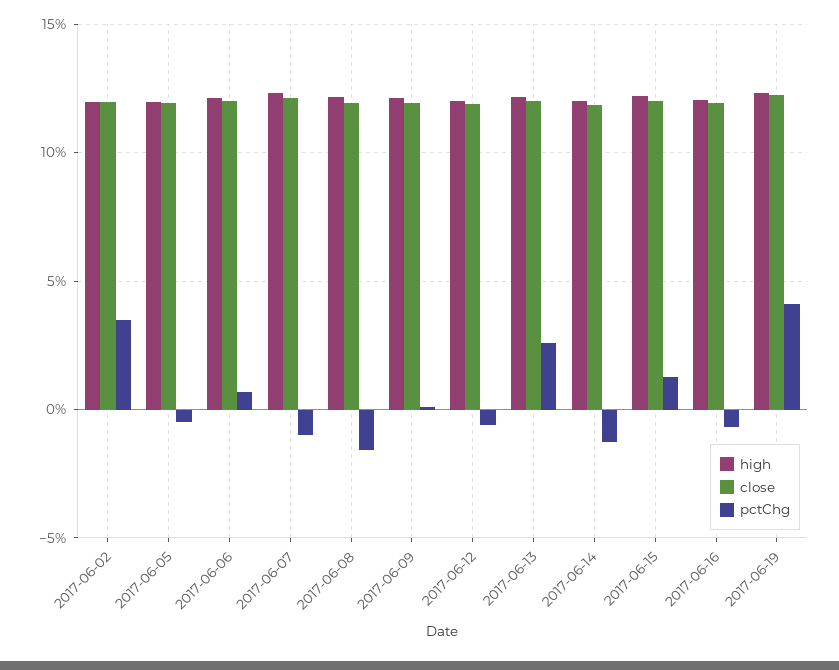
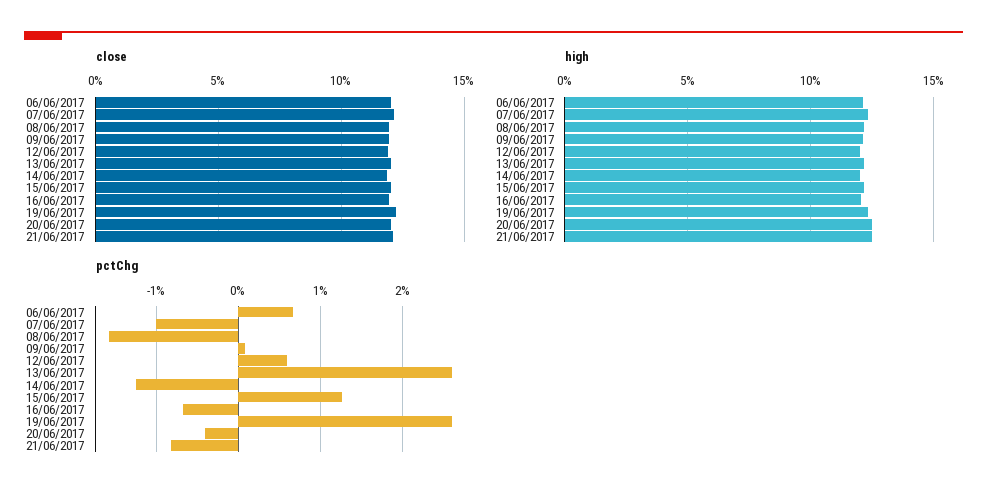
high, 2017-06-02: 12 -> none
close, 2017-06-02: 12 -> none
pctChg, 2017-06-02: 3.5 -> none
high, 2017-06-05: 12 -> none
close, 2017-06-05: 12 -> none
pctChg, 2017-06-05: -0.5 -> none
pctChg, 2017-06-12: -0.5 -> 0.6
pctChg, 2017-06-19: 4 -> 2.6
close, 20/06/2017: none -> 12
close, 21/06/2017: none -> 12
high, 20/06/2017: none -> 12.5
high, 21/06/2017: none -> 12.5
pctChg, 20/06/2017: none -> -0.4
pctChg, 21/06/2017: none -> -0.8

